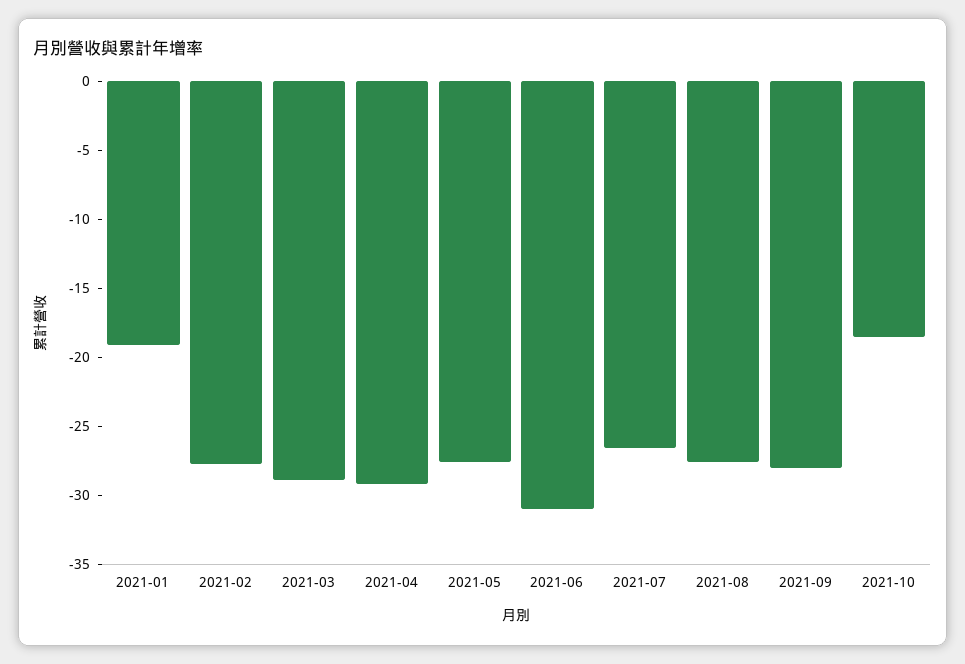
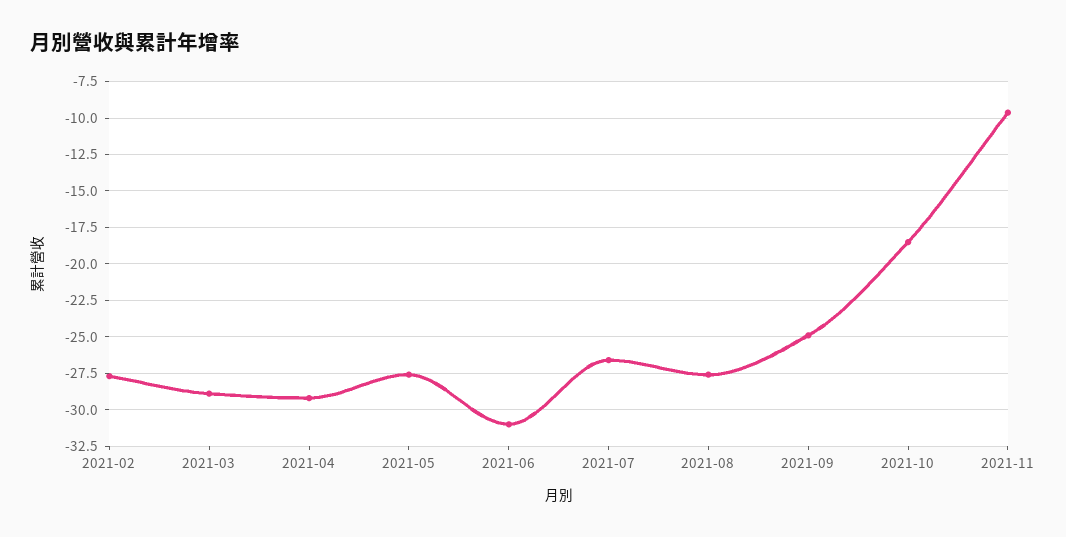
2021-01: -19 -> none
2021-09: -28 -> -25
2021-11: none -> -9.5

